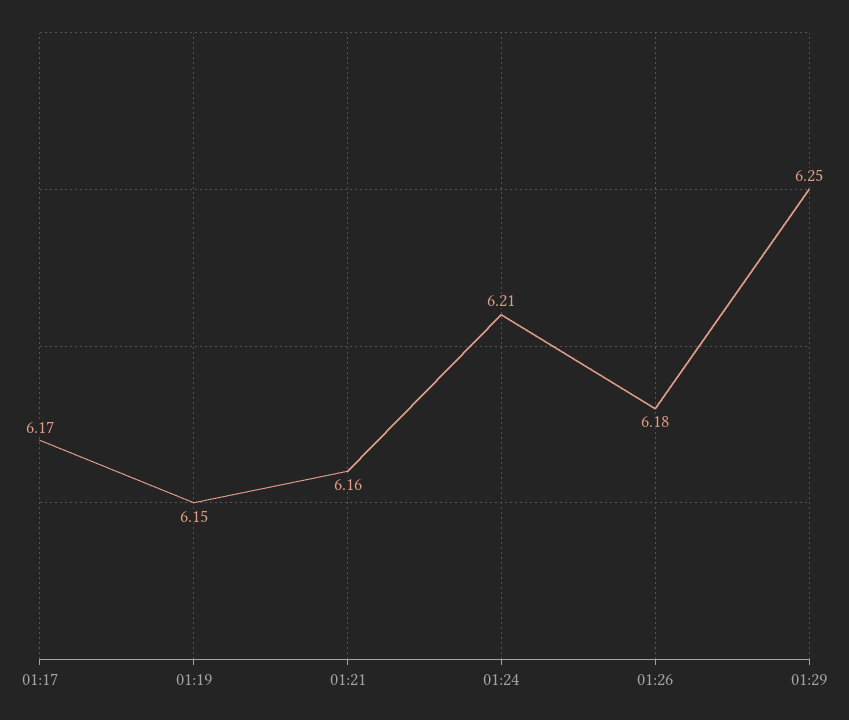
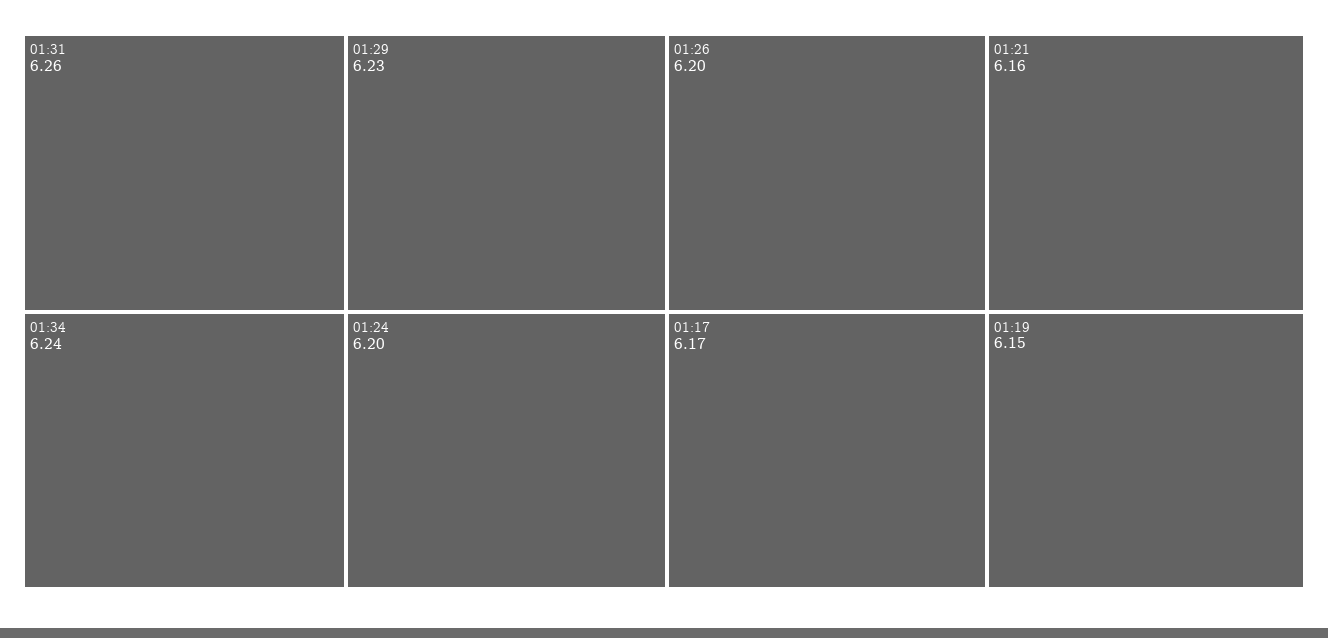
01:24: 6.21 -> 6.2
01:26: 6.18 -> 6.2
01:29: 6.25 -> 6.23
01:31: none -> 6.26
01:34: none -> 6.24

